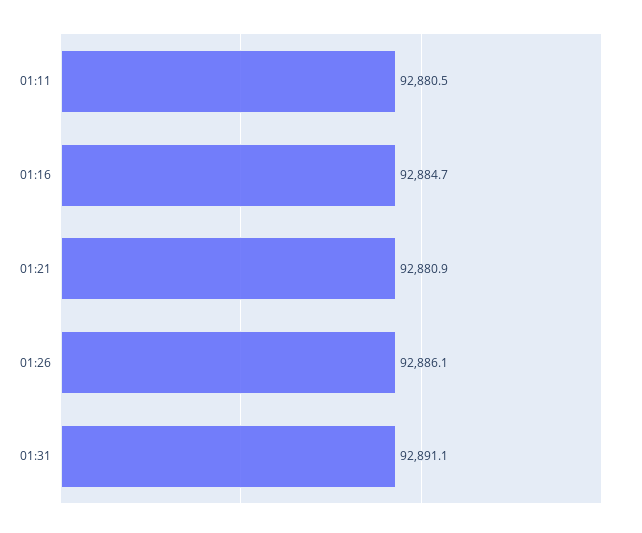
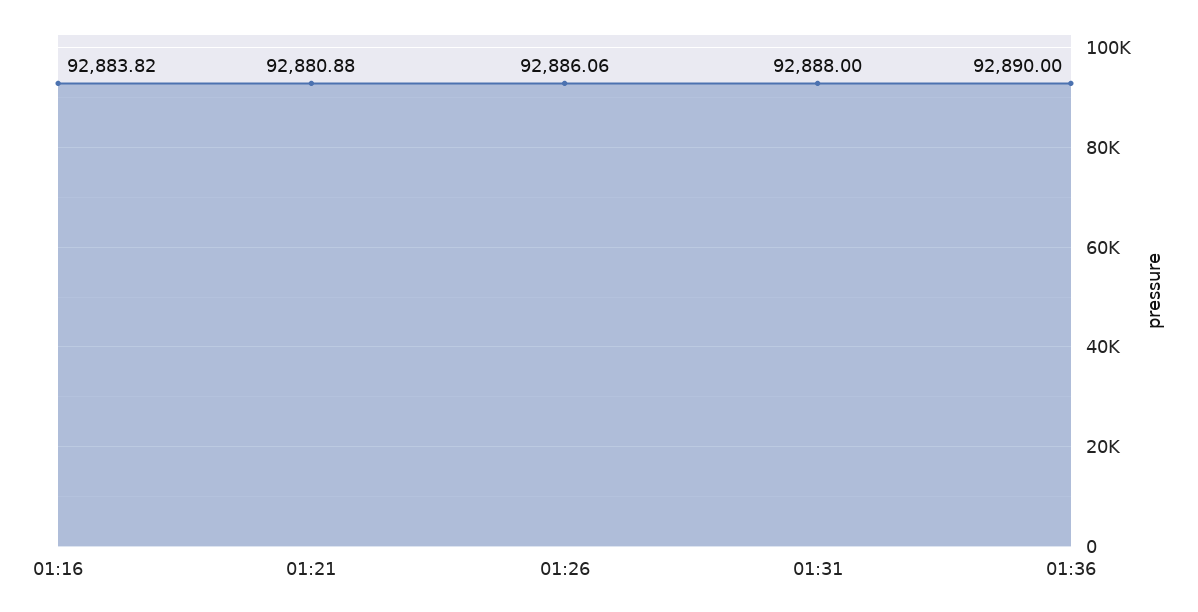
01:11: 92880.5 -> none
01:16: 92884.7 -> 92883.82
01:31: 92891.1 -> 92888
01:36: none -> 92890

